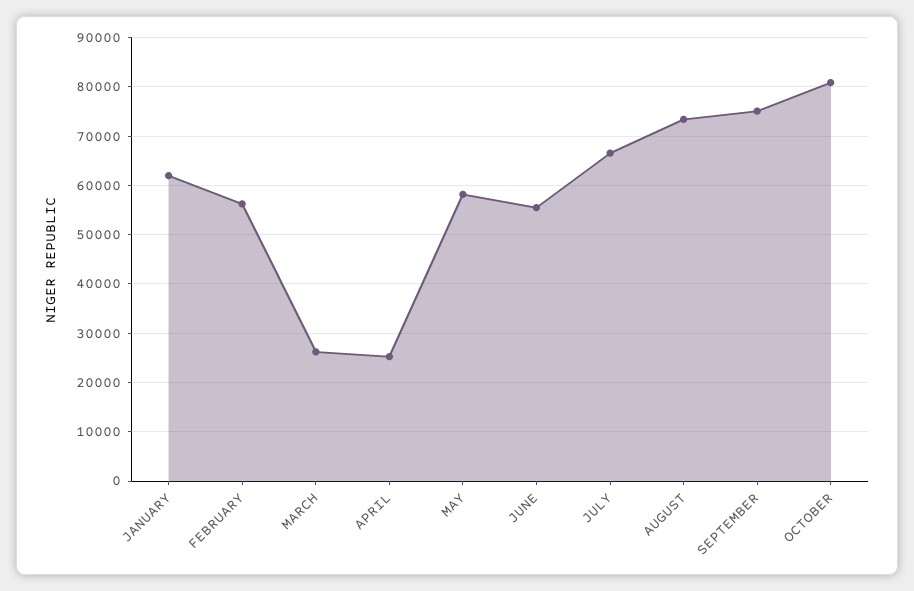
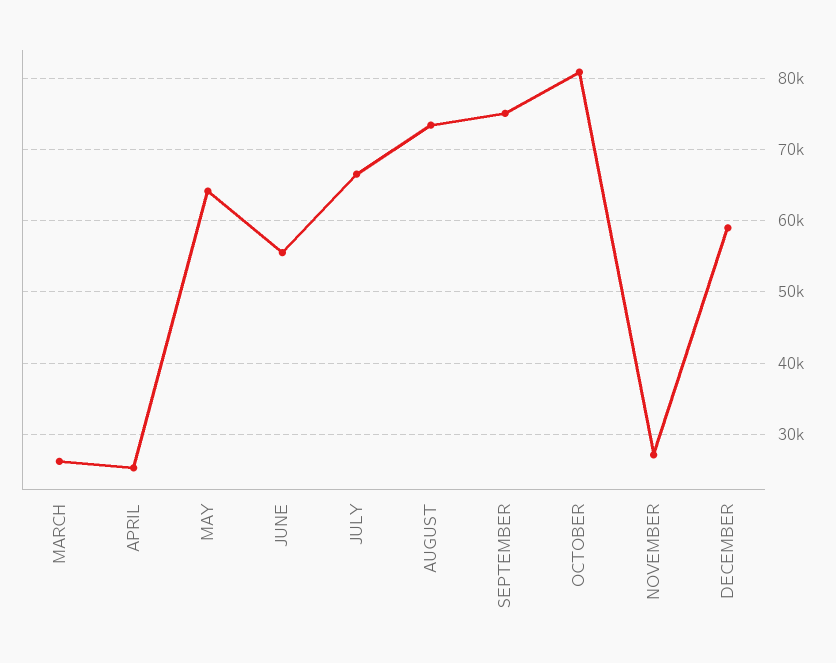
JANUARY: 62000 -> none
FEBRUARY: 56000 -> none
MAY: 58000 -> 64000
NOVEMBER: none -> 27000
DECEMBER: none -> 59000

